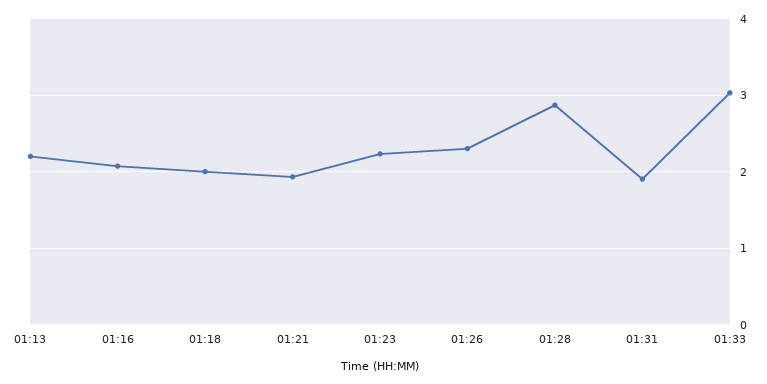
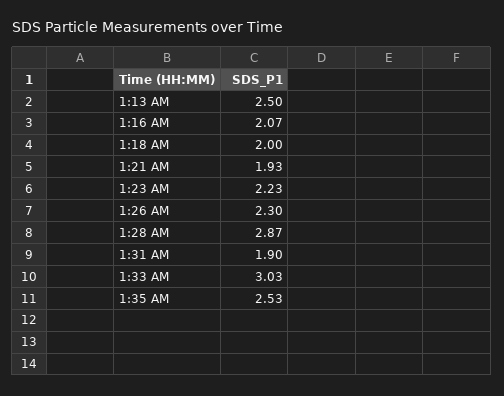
01:13: 2.2 -> 2.5
1:35 AM: none -> 2.53

